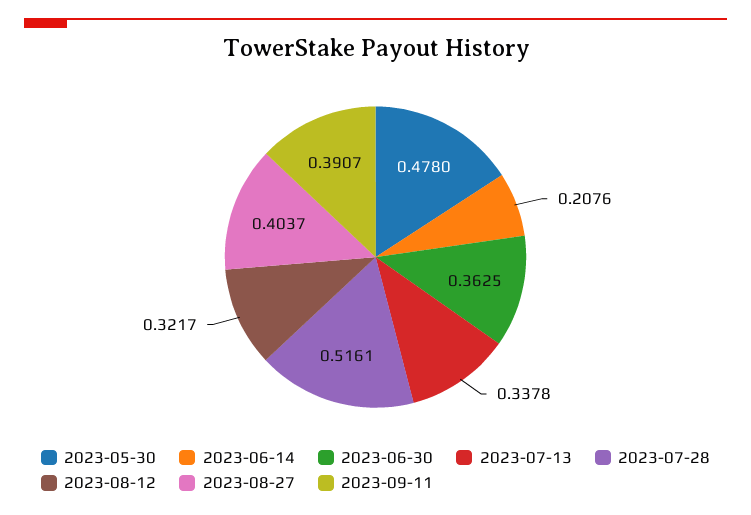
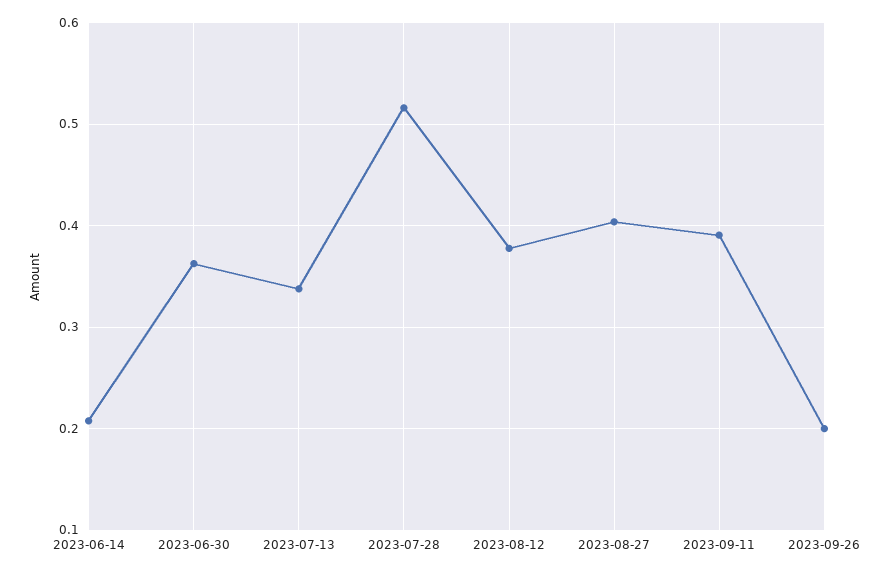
2023-05-30: 0.478 -> none
2023-08-12: 0.3217 -> 0.38
2023-09-26: none -> 0.2

